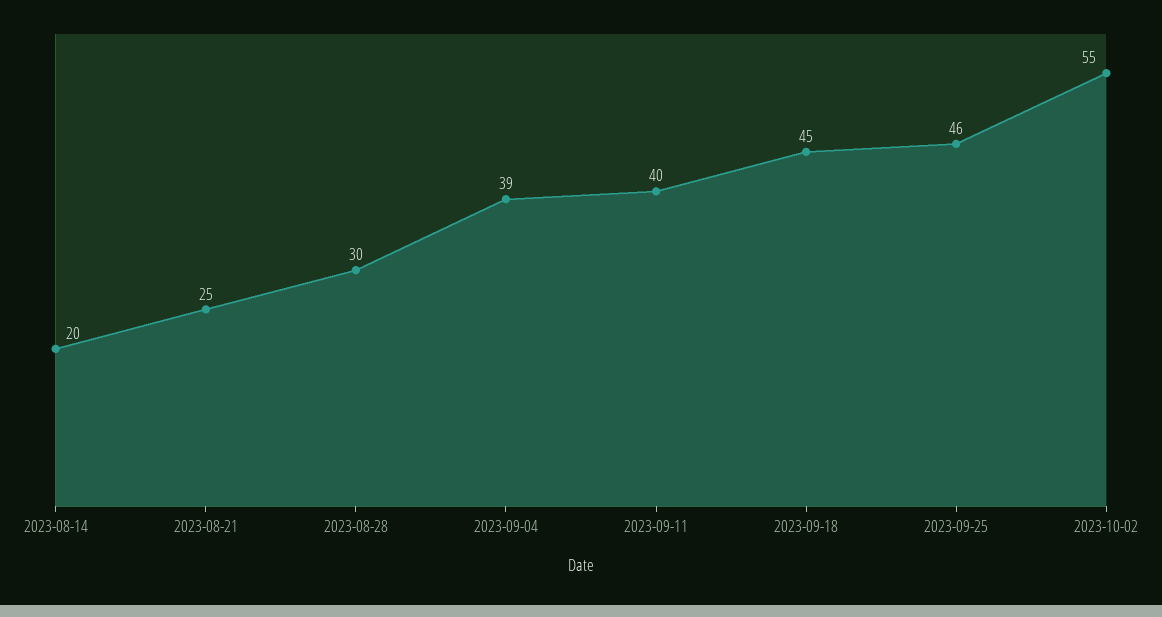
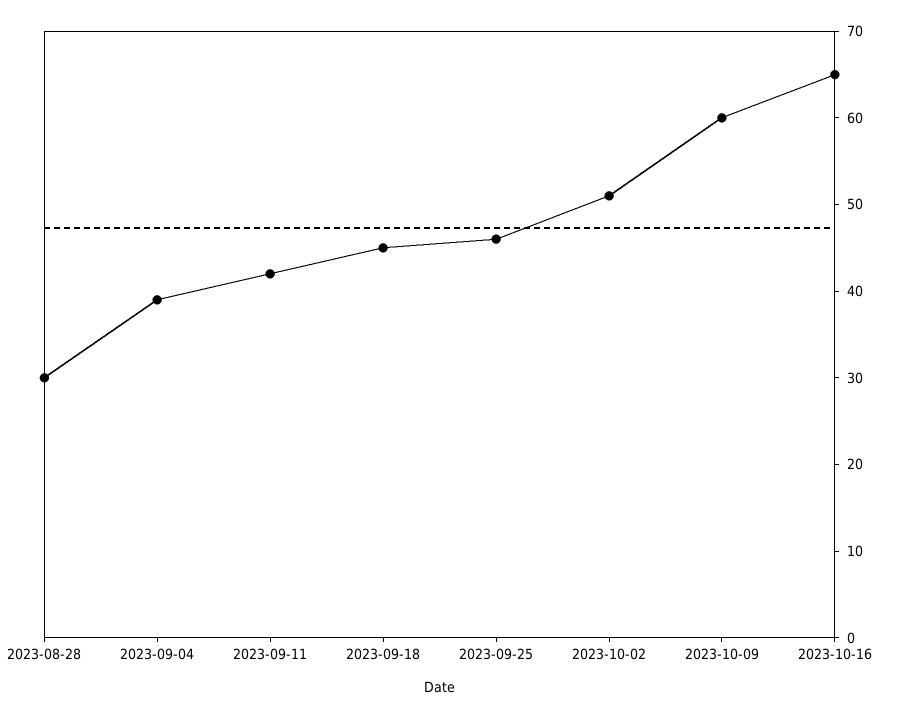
2023-08-14: 20 -> none
2023-08-21: 25 -> none
2023-09-11: 40 -> 42
2023-10-02: 55 -> 51
2023-10-09: none -> 60
2023-10-16: none -> 65

